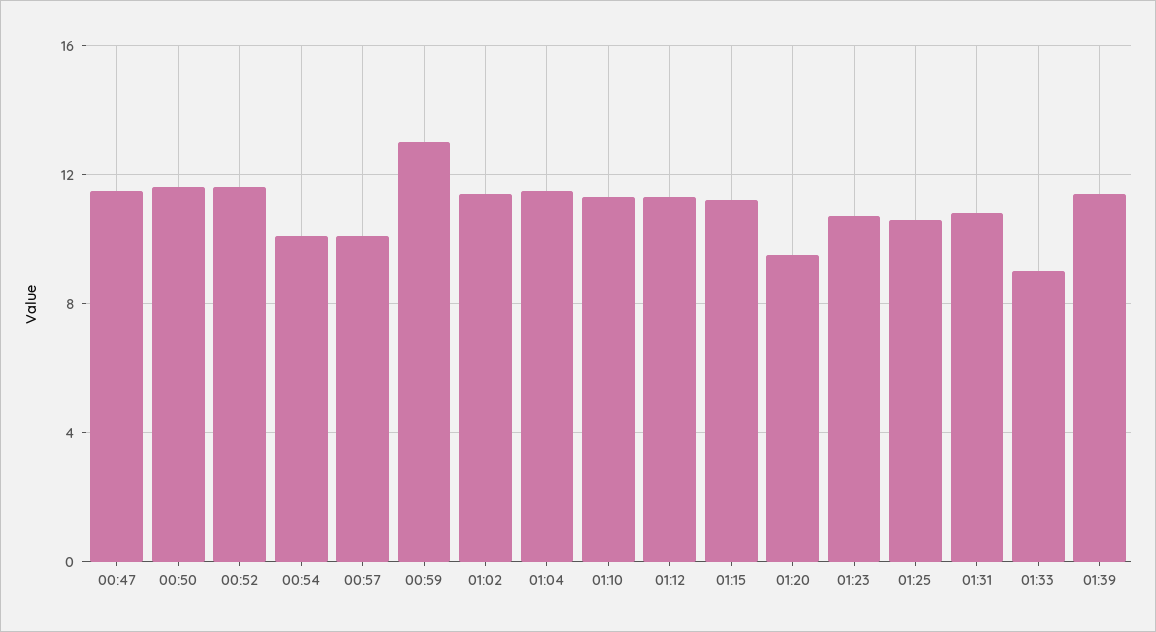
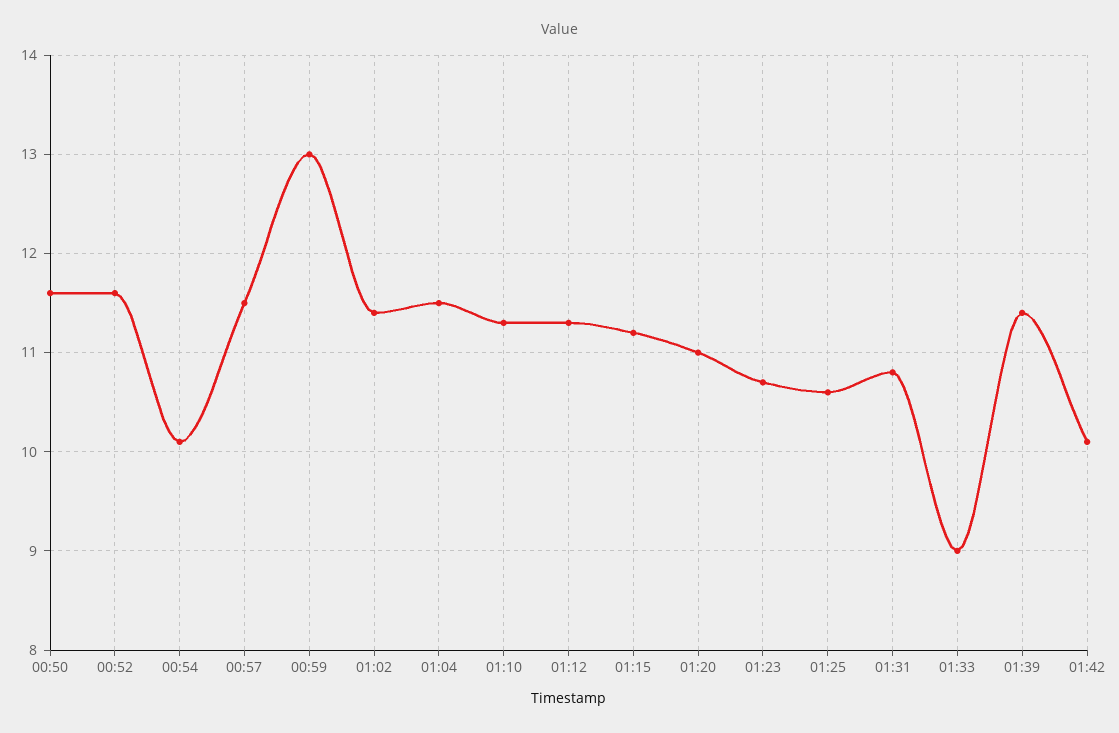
00:47: 11.5 -> none
00:57: 10 -> 11.5
01:20: 9.5 -> 11
01:42: none -> 10.1

